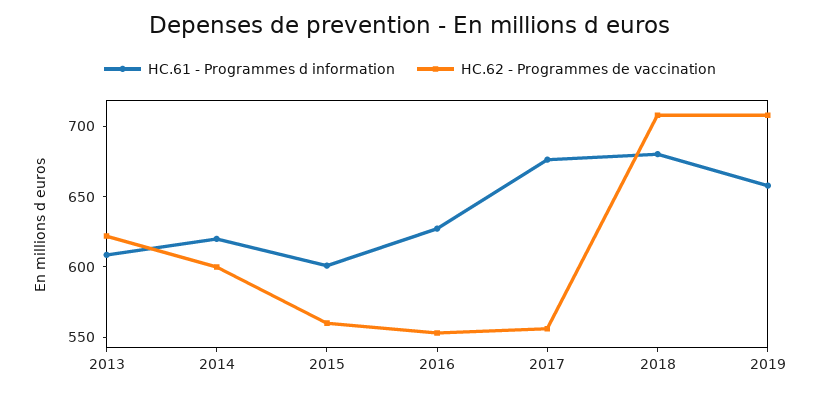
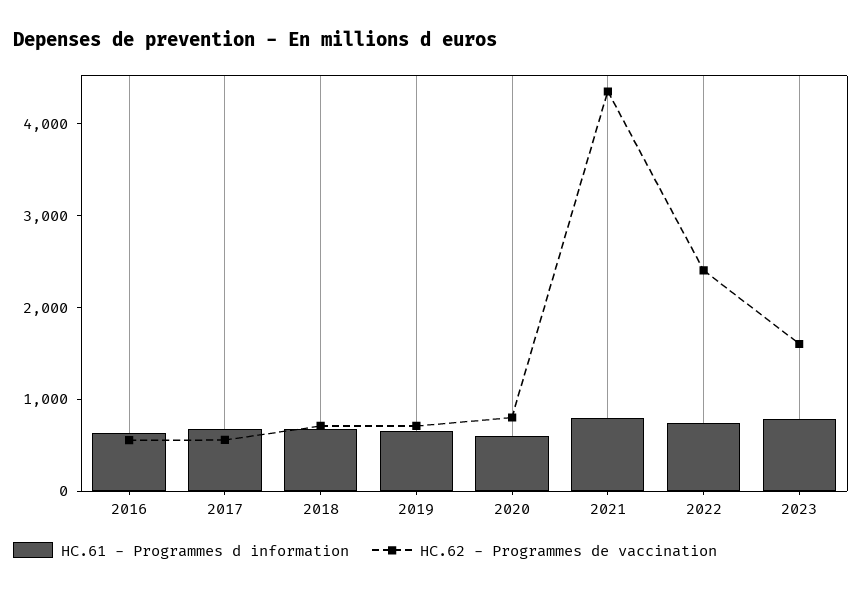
HC.61 - Programmes d information, 2013: 610 -> none
HC.62 - Programmes de vaccination, 2013: 620 -> none
HC.61 - Programmes d information, 2014: 620 -> none
HC.62 - Programmes de vaccination, 2014: 600 -> none
HC.61 - Programmes d information, 2015: 600 -> none
HC.62 - Programmes de vaccination, 2015: 560 -> none
HC.61 - Programmes d information, 2020: none -> 600
HC.62 - Programmes de vaccination, 2020: none -> 800
HC.61 - Programmes d information, 2021: none -> 800
HC.62 - Programmes de vaccination, 2021: none -> 4400
HC.61 - Programmes d information, 2022: none -> 800
HC.62 - Programmes de vaccination, 2022: none -> 2400
HC.61 - Programmes d information, 2023: none -> 800
HC.62 - Programmes de vaccination, 2023: none -> 1600

